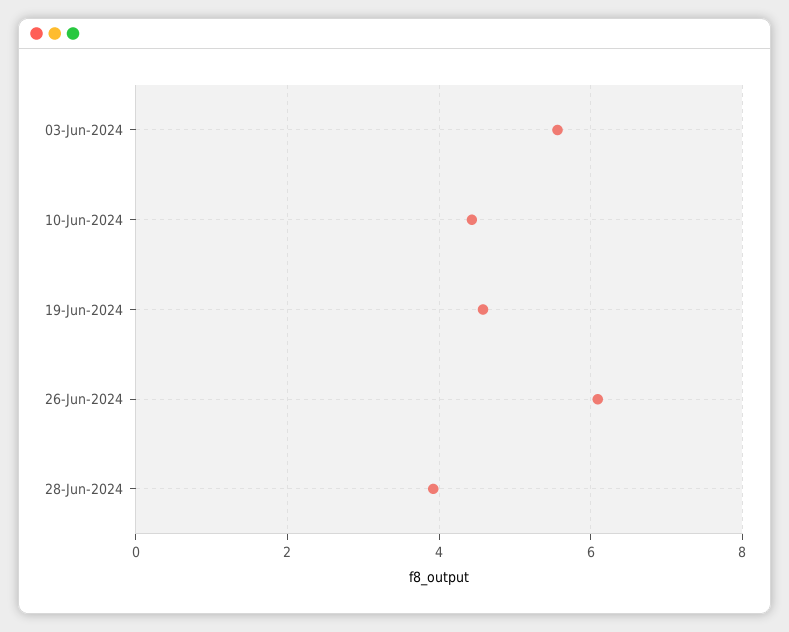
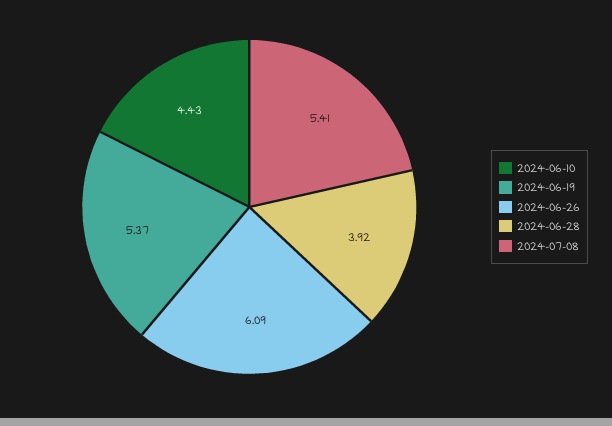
03-Jun-2024: 5.6 -> none
19-Jun-2024: 4.6 -> 5.37
2024-07-08: none -> 5.41

